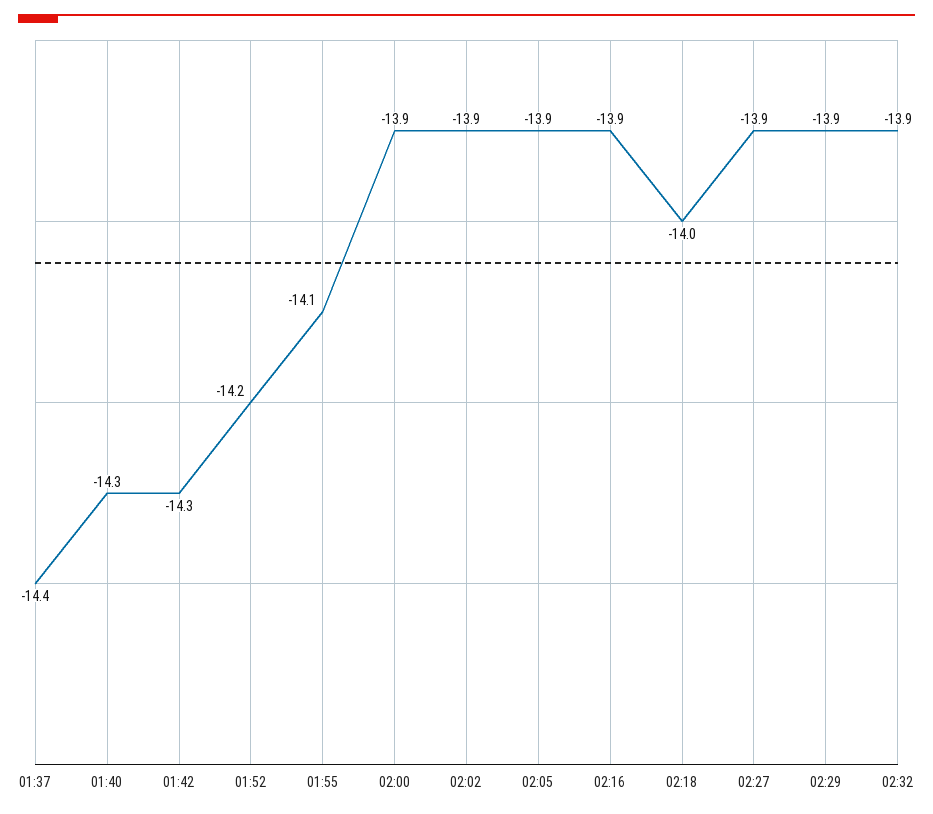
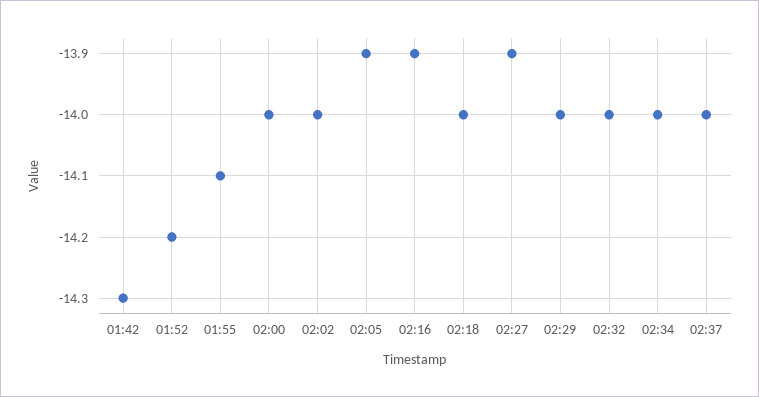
01:37: -14.4 -> none
01:40: -14.3 -> none
02:00: -13.9 -> -14
02:02: -13.9 -> -14
02:29: -13.9 -> -14
02:32: -13.9 -> -14
02:34: none -> -14
02:37: none -> -14

